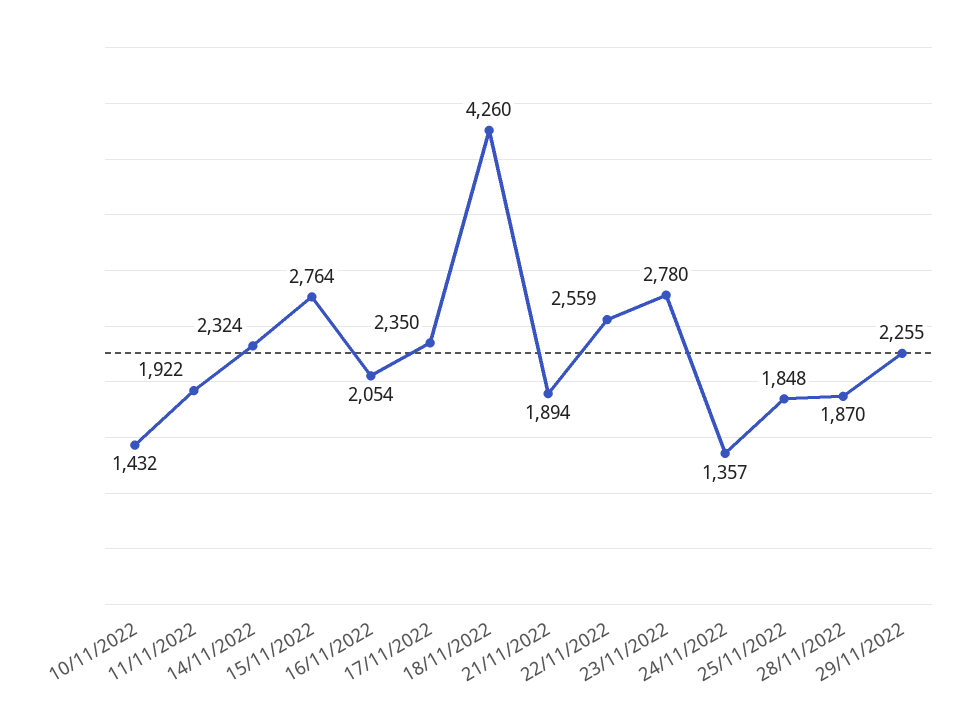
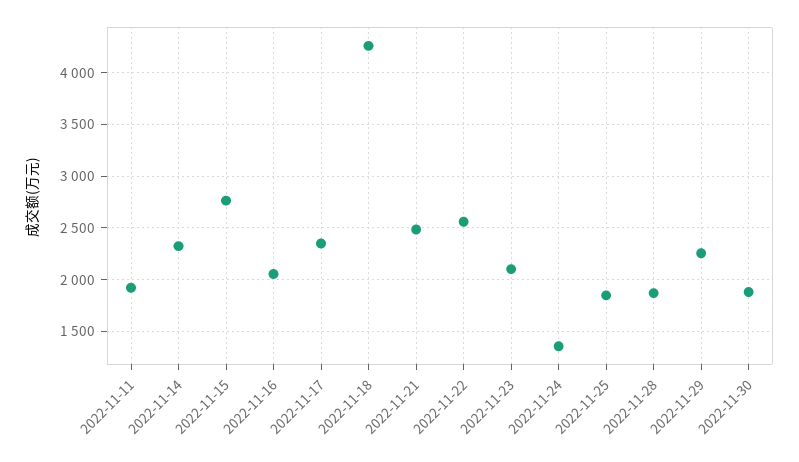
10/11/2022: 1432 -> none
21/11/2022: 1894 -> 2500
23/11/2022: 2780 -> 2100
2022-11-30: none -> 1900

